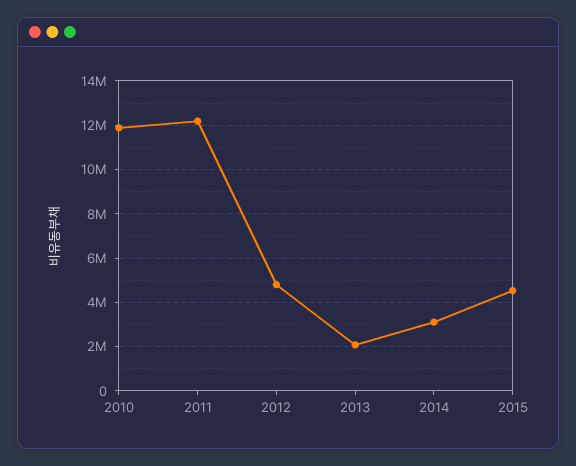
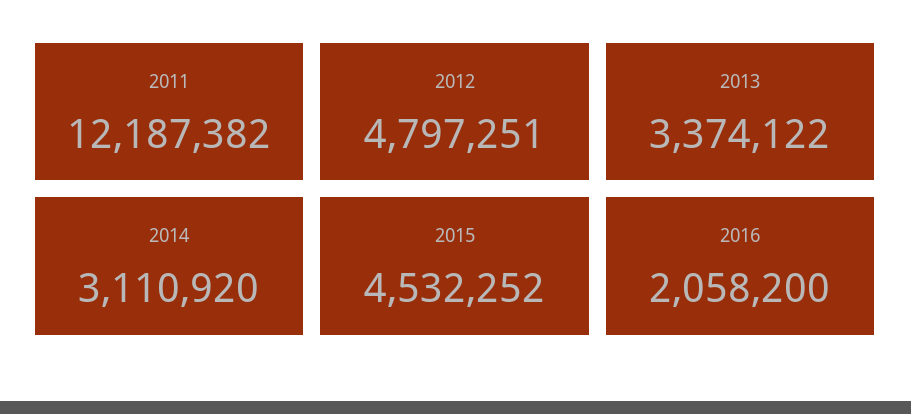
2010: 12000000 -> none
2013: 2000000 -> 3374122
2016: none -> 2058200

